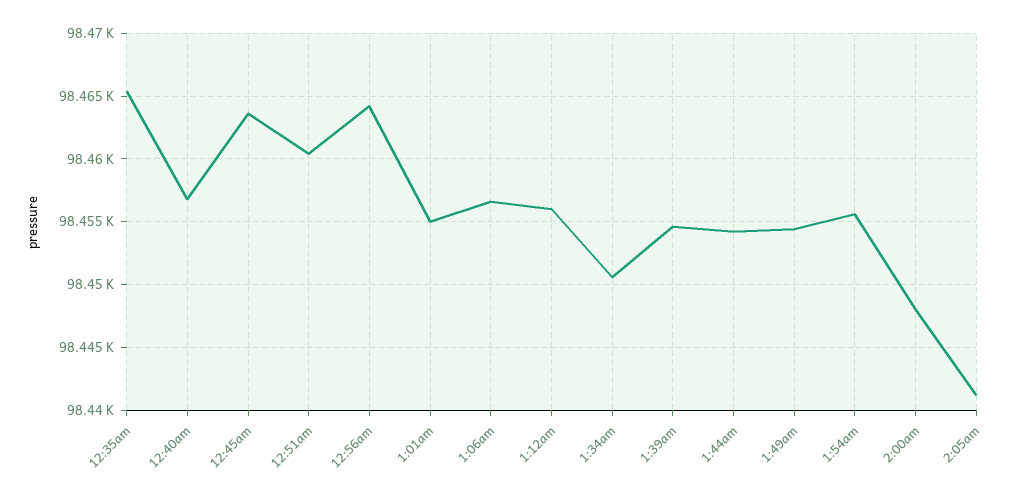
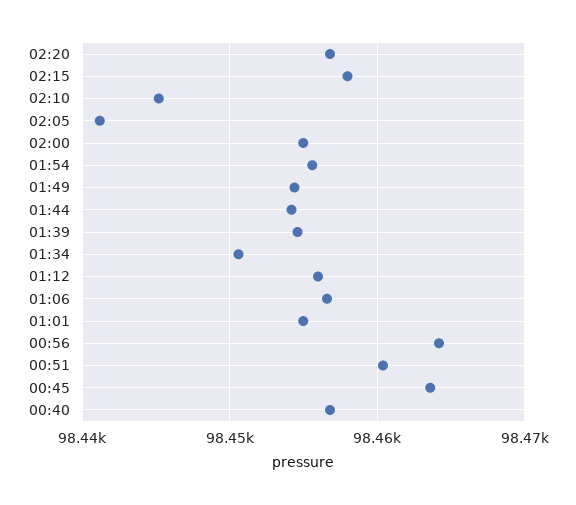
12:35am: 98465.5 -> none
2:00am: 98448 -> 98455
02:20: none -> 98457
02:15: none -> 98458
02:10: none -> 98445

